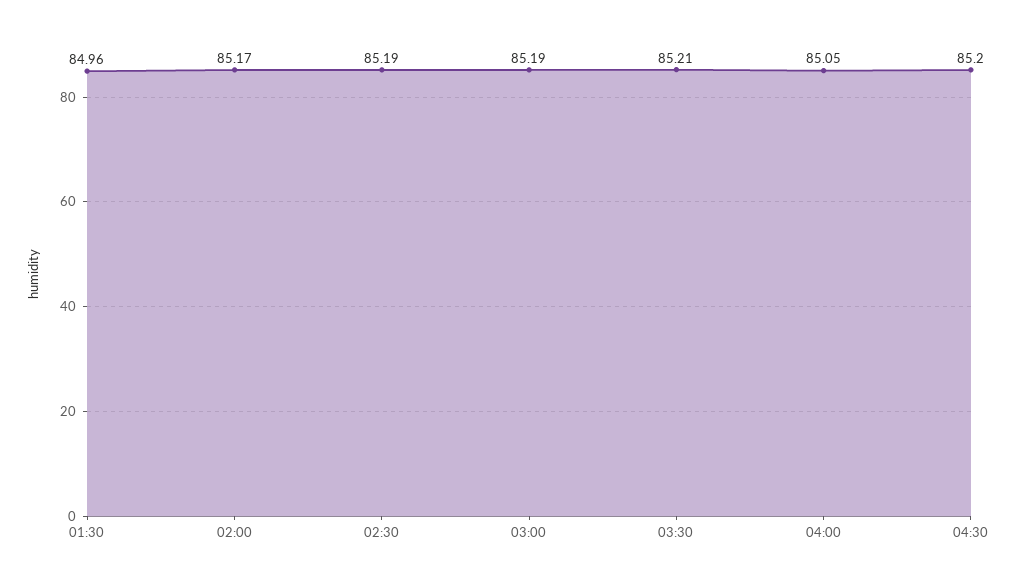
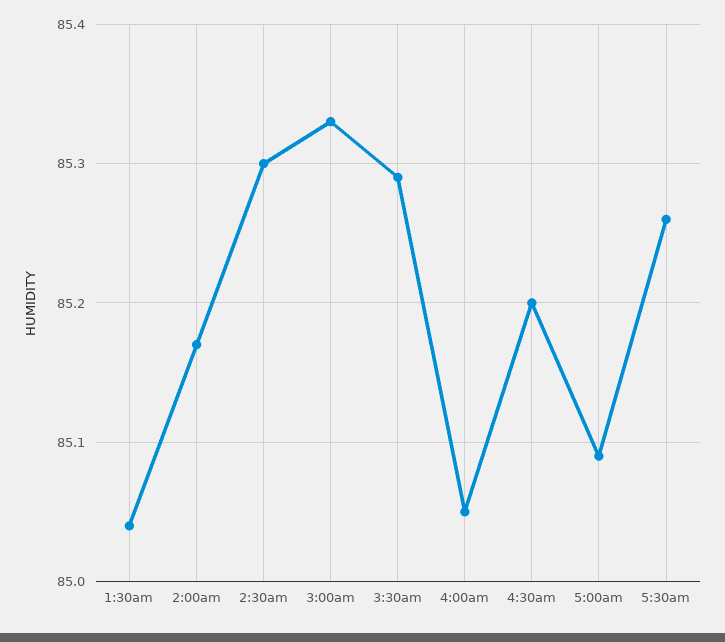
01:30: 84.96 -> 85.04
02:30: 85.19 -> 85.3
03:00: 85.19 -> 85.33
03:30: 85.21 -> 85.29
5:00am: none -> 85.09
5:30am: none -> 85.26

